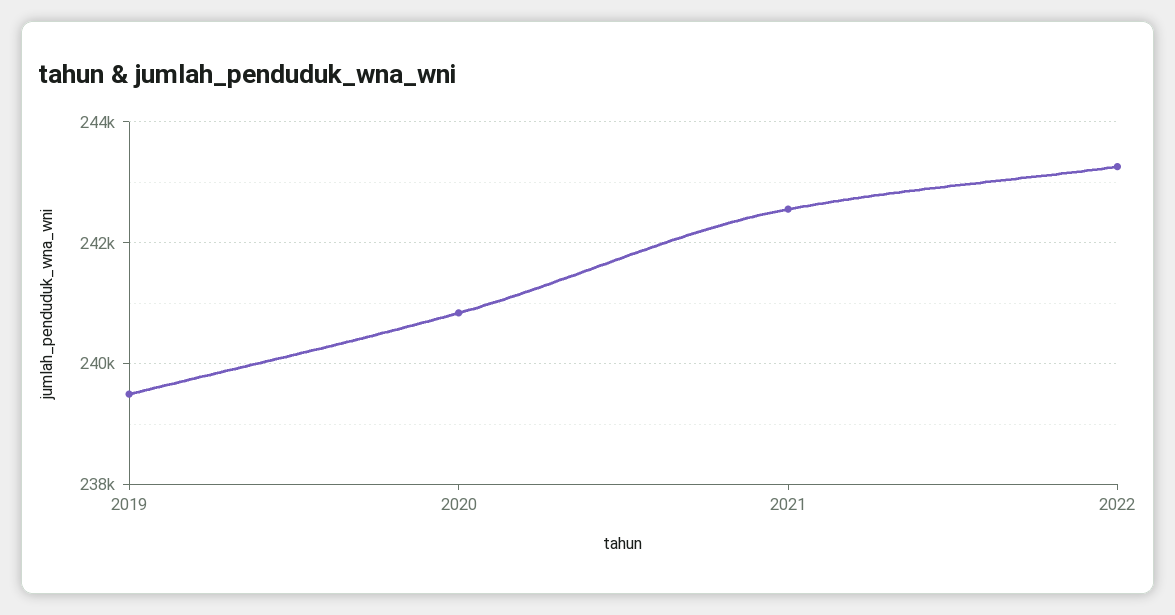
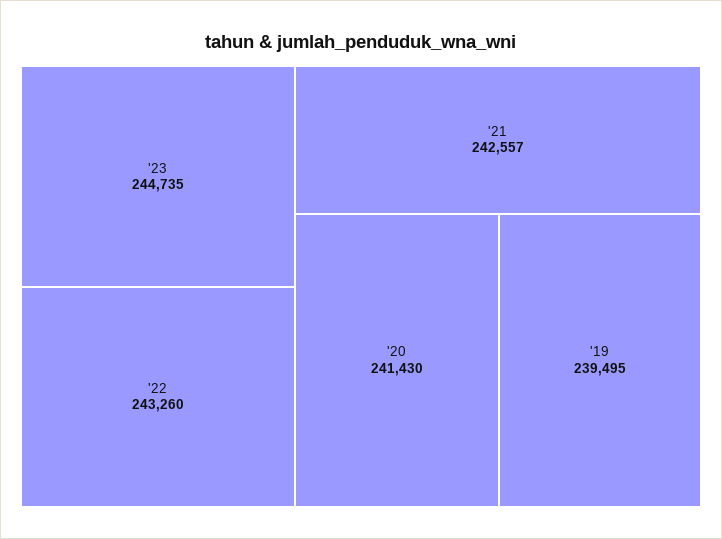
2020: 240800 -> 241430
'23: none -> 244735

